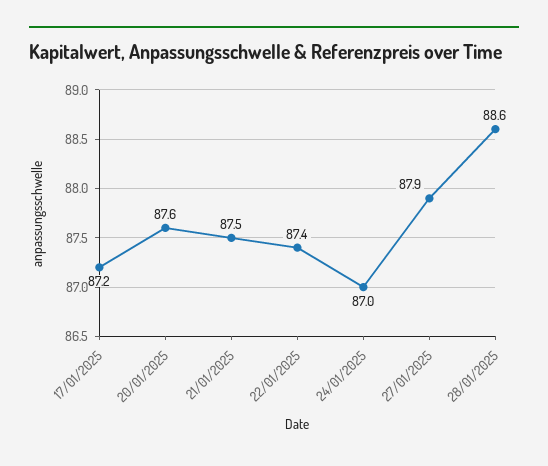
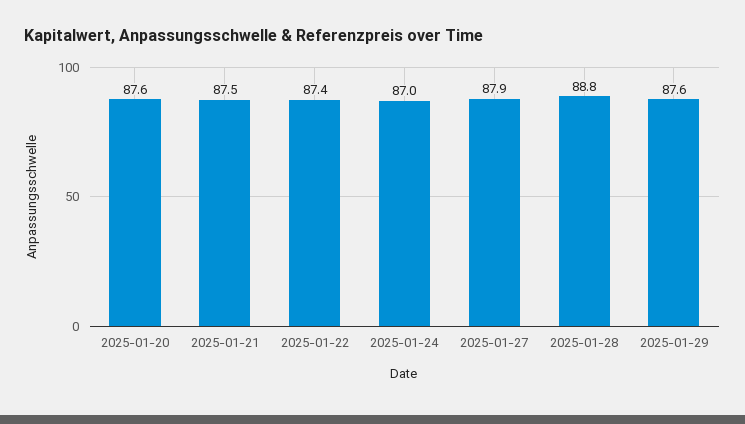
17/01/2025: 87.2 -> none
28/01/2025: 88.6 -> 88.8
2025-01-29: none -> 87.6

